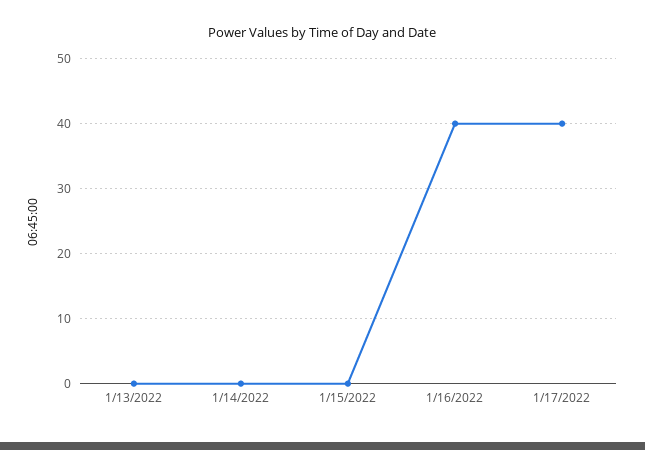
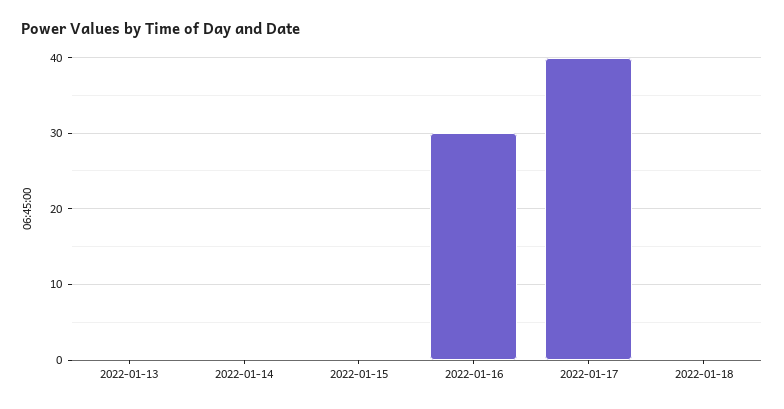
1/16/2022: 40 -> 30
2022-01-18: none -> 0

